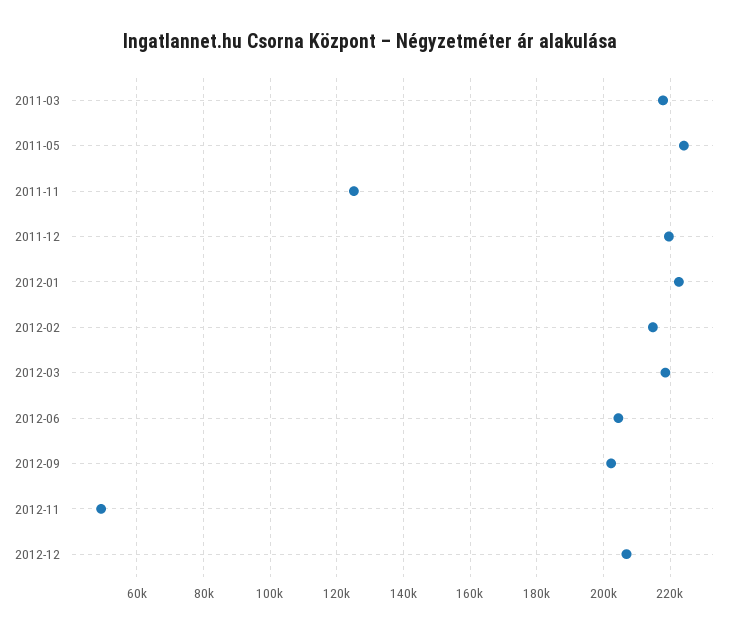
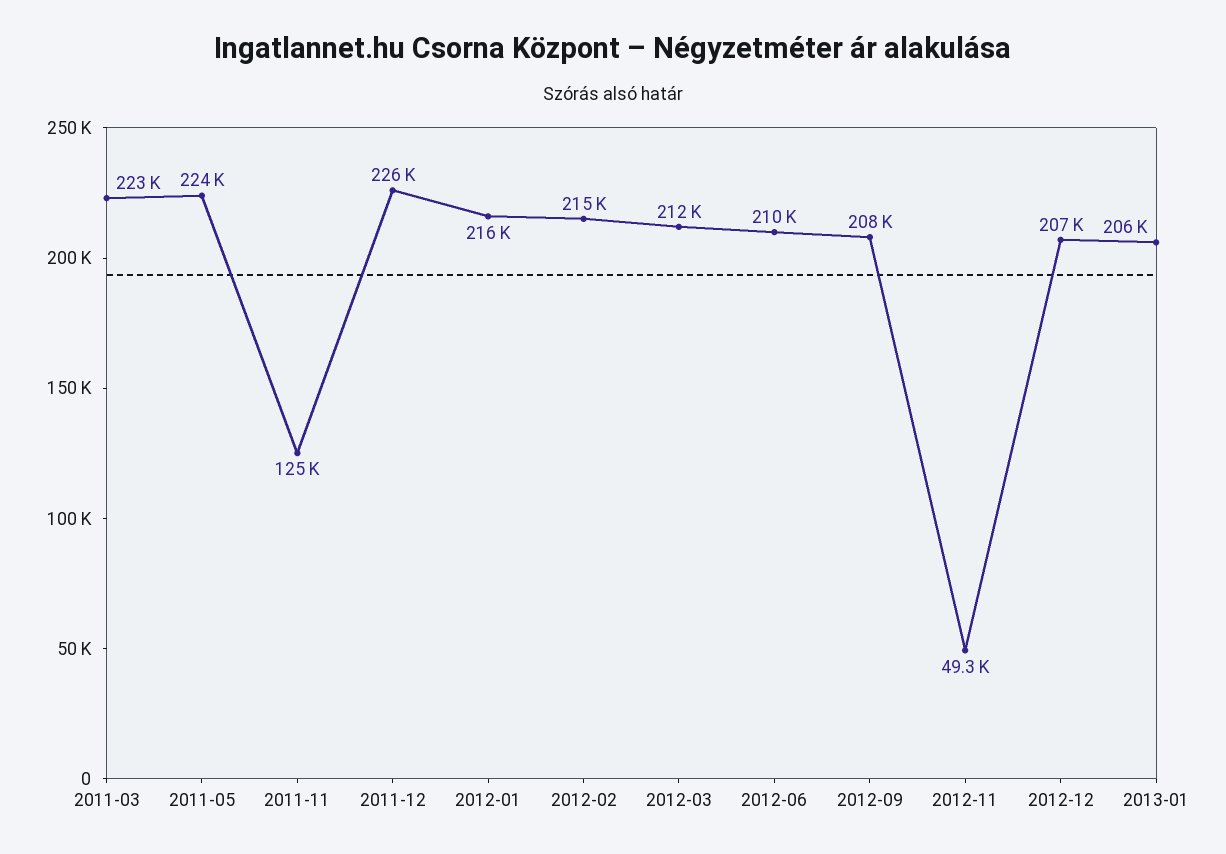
2011-03: 218000 -> 223000
2011-12: 220000 -> 226000
2012-01: 222000 -> 216000
2012-03: 218000 -> 212000
2012-06: 204000 -> 210000
2012-09: 202000 -> 208000
2013-01: none -> 206000

